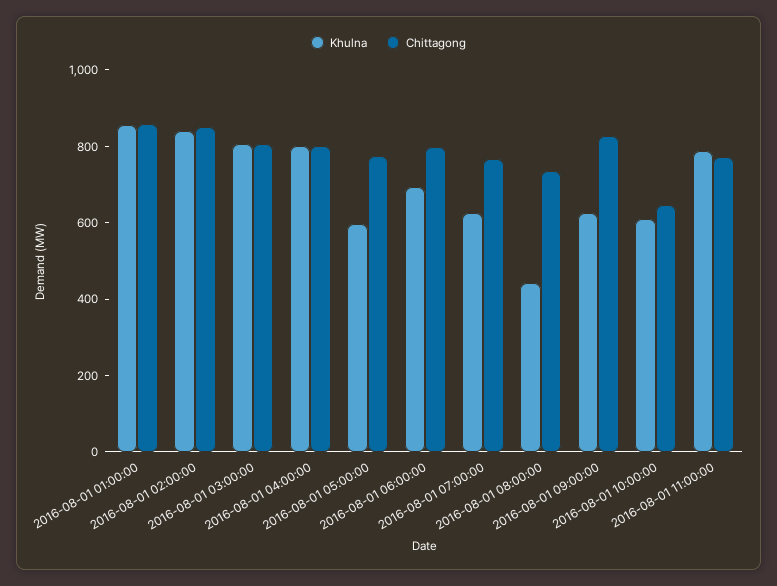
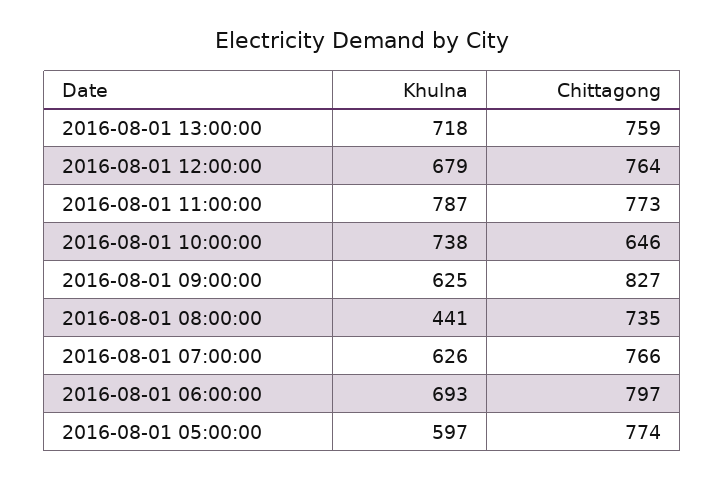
Khulna, 2016-08-01 01:00:00: 850 -> none
Chittagong, 2016-08-01 01:00:00: 850 -> none
Khulna, 2016-08-01 02:00:00: 850 -> none
Chittagong, 2016-08-01 02:00:00: 850 -> none
Khulna, 2016-08-01 03:00:00: 800 -> none
Chittagong, 2016-08-01 03:00:00: 800 -> none
Khulna, 2016-08-01 04:00:00: 800 -> none
Chittagong, 2016-08-01 04:00:00: 800 -> none
Khulna, 2016-08-01 10:00:00: 600 -> 738
Khulna, 2016-08-01 13:00:00: none -> 718
Chittagong, 2016-08-01 13:00:00: none -> 759
Khulna, 2016-08-01 12:00:00: none -> 679
Chittagong, 2016-08-01 12:00:00: none -> 764

